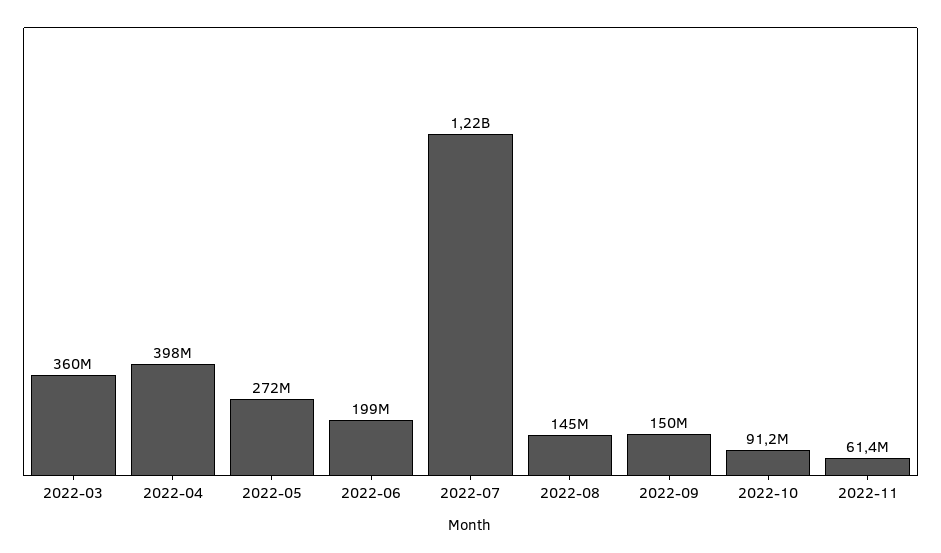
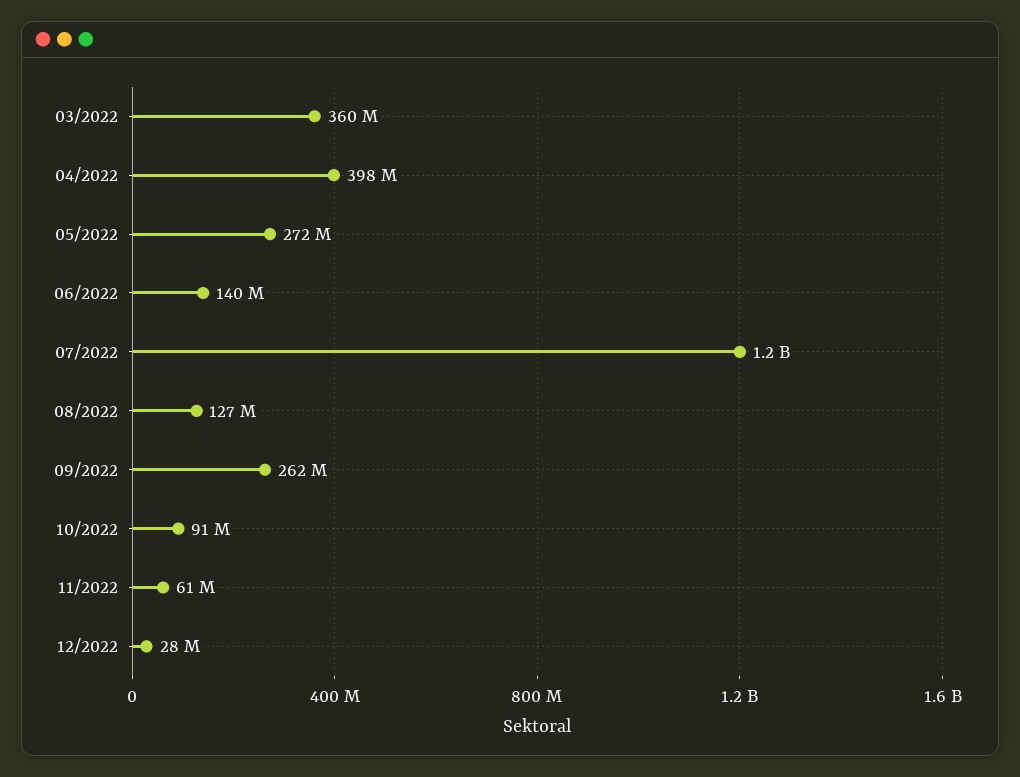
2022-06: 199000000 -> 140000000
2022-08: 145000000 -> 127000000
2022-09: 150000000 -> 262000000
12/2022: none -> 28000000

